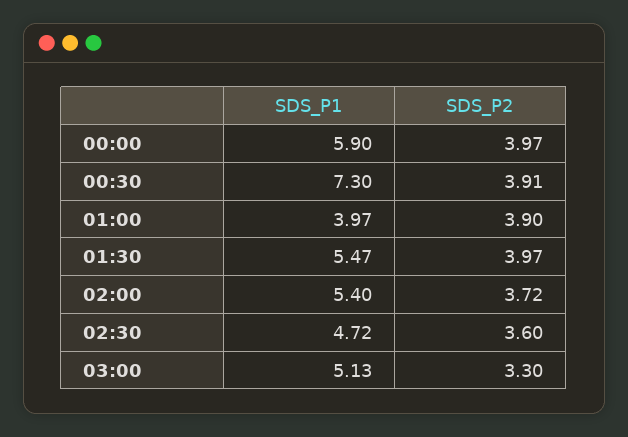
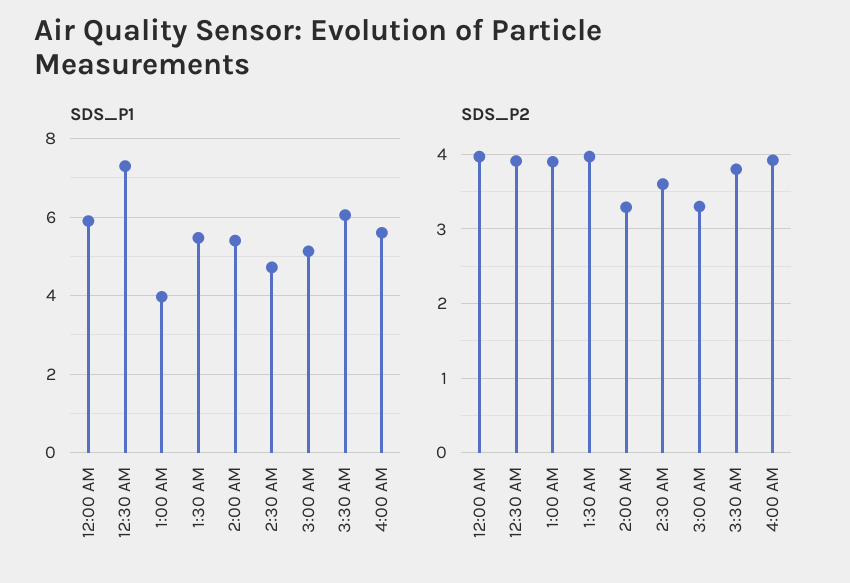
SDS_P2, 02:00: 3.72 -> 3.3
SDS_P1, 3:30 AM: none -> 6
SDS_P1, 4:00 AM: none -> 5.6
SDS_P2, 3:30 AM: none -> 3.8
SDS_P2, 4:00 AM: none -> 3.9

